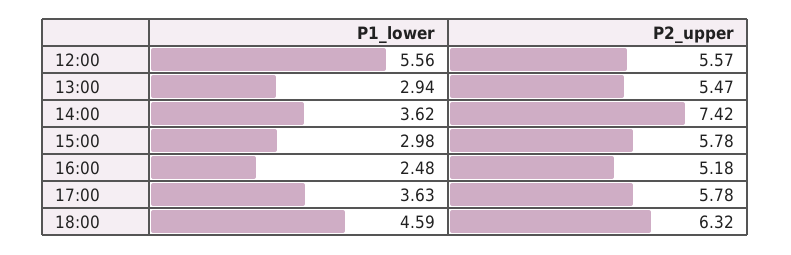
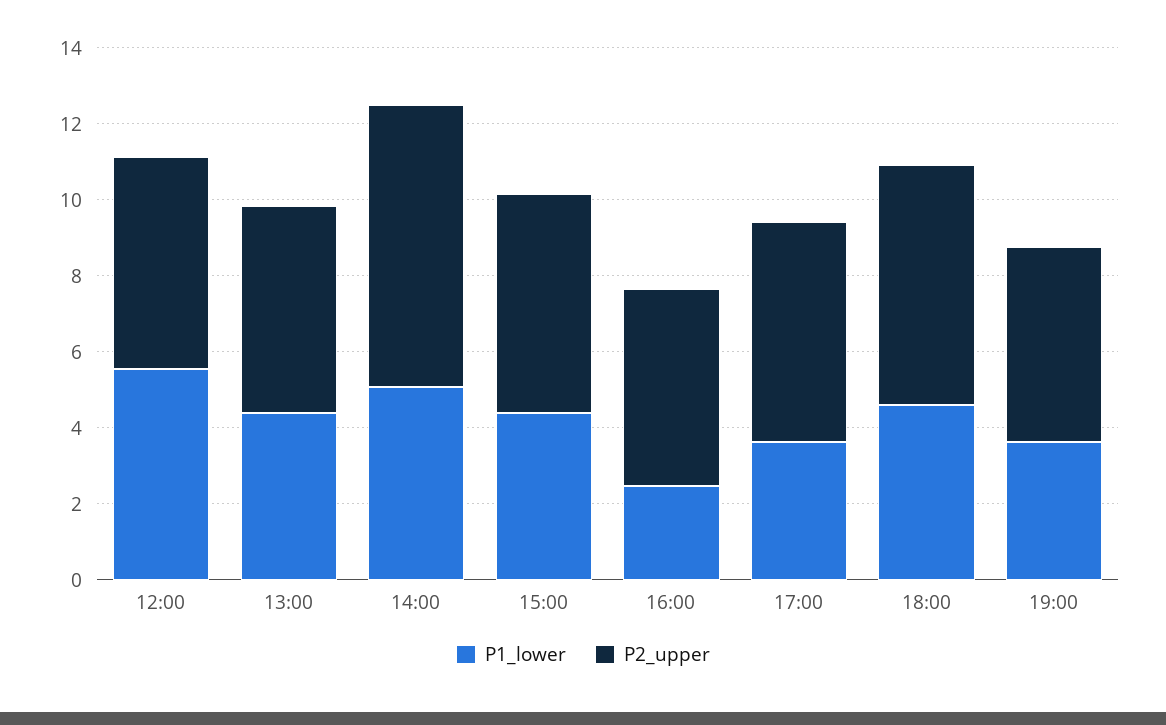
P1_lower, 13:00: 2.94 -> 4.5
P1_lower, 14:00: 3.62 -> 5
P1_lower, 15:00: 2.98 -> 4.5
P1_lower, 19:00: none -> 3.5
P2_upper, 19:00: none -> 5

